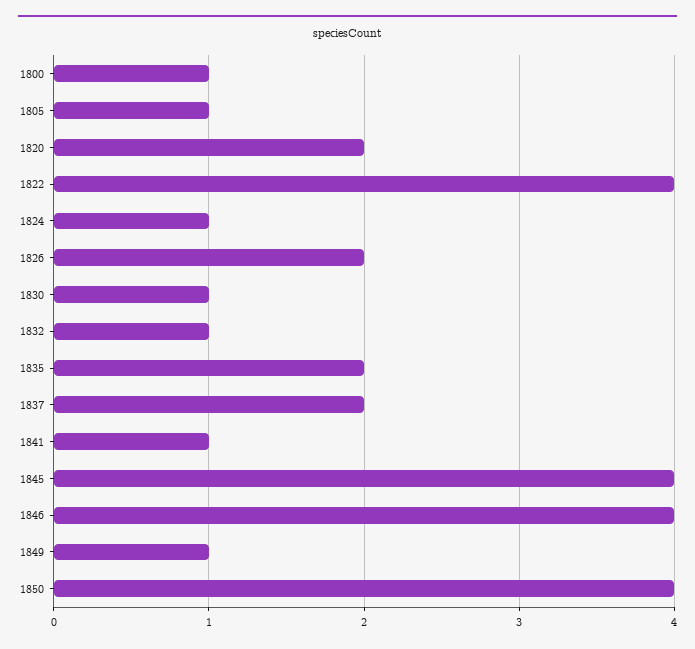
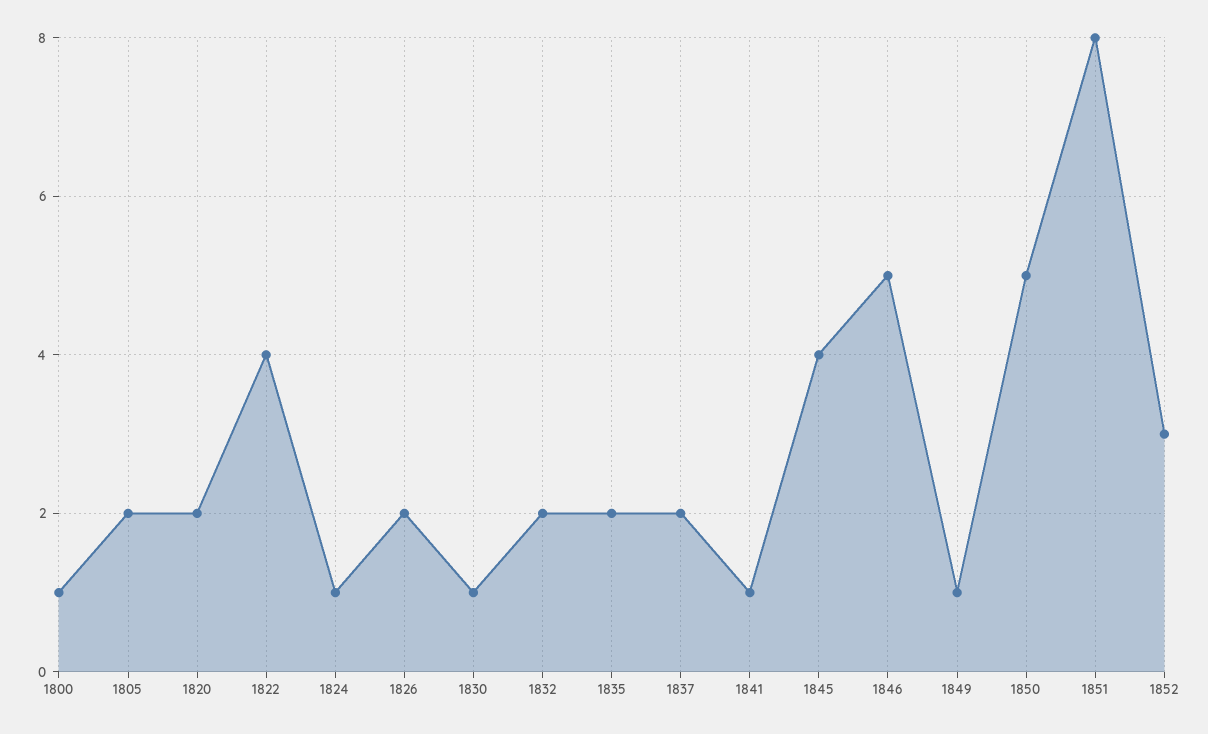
1805: 1 -> 2
1832: 1 -> 2
1846: 4 -> 5
1850: 4 -> 5
1851: none -> 8
1852: none -> 3

